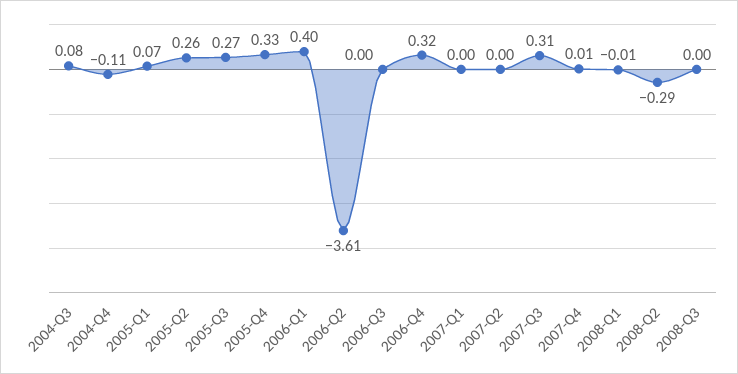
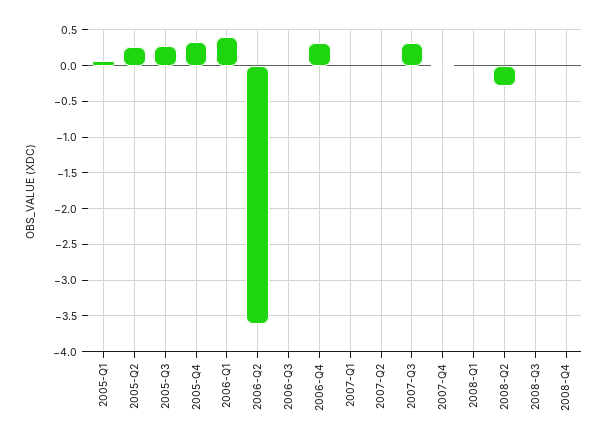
2004-Q3: 0.08 -> none
2004-Q4: -0.11 -> none
2008-Q4: none -> 0

